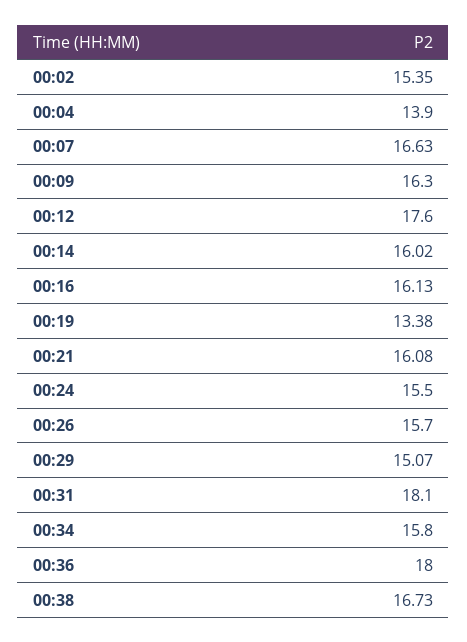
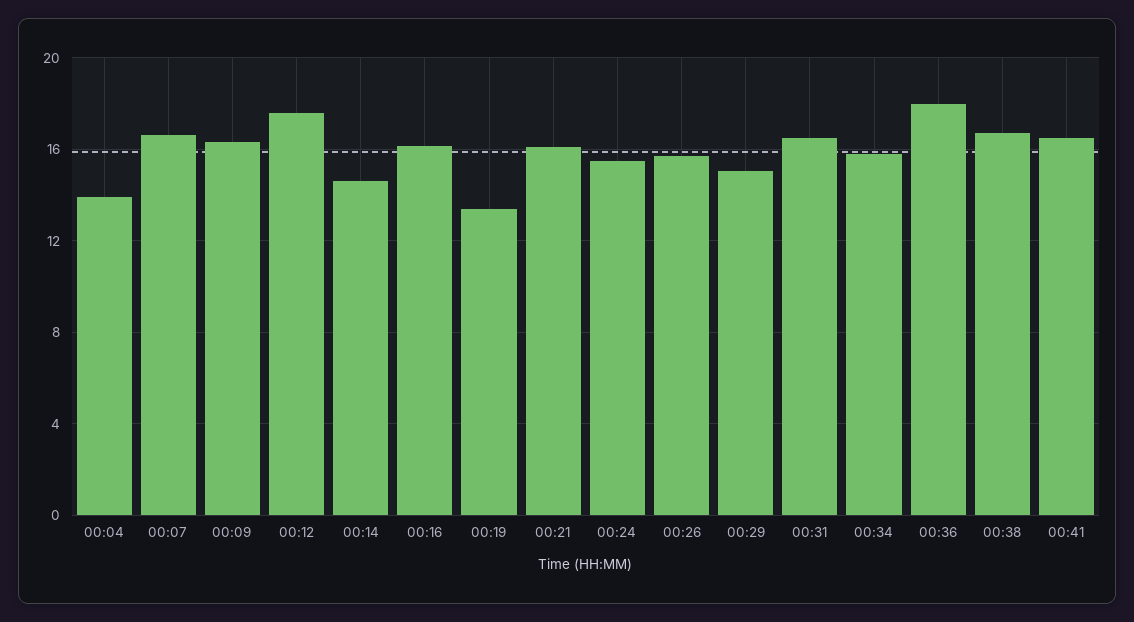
00:02: 15.35 -> none
00:14: 16.02 -> 14.5
00:31: 18.1 -> 16.5
00:41: none -> 16.5

